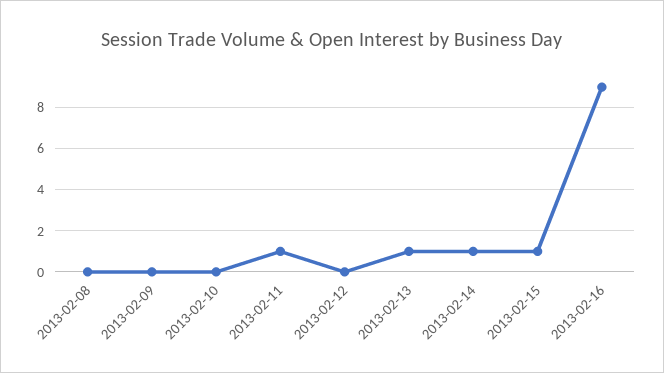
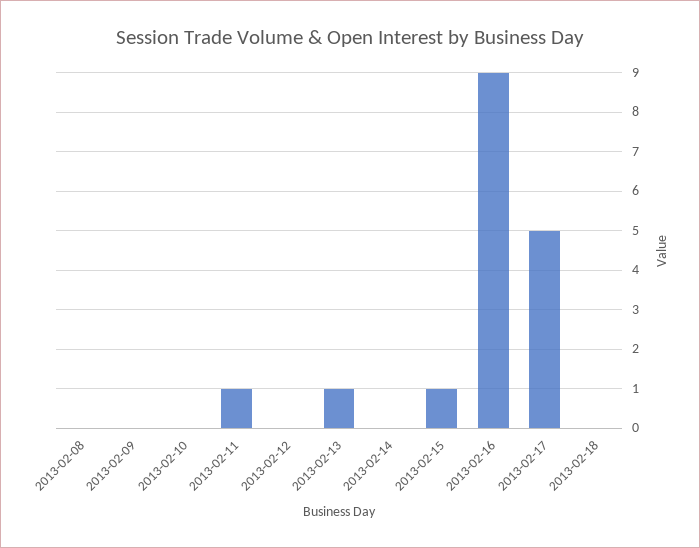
2013-02-14: 1 -> 0
2013-02-17: none -> 5
2013-02-18: none -> 0

